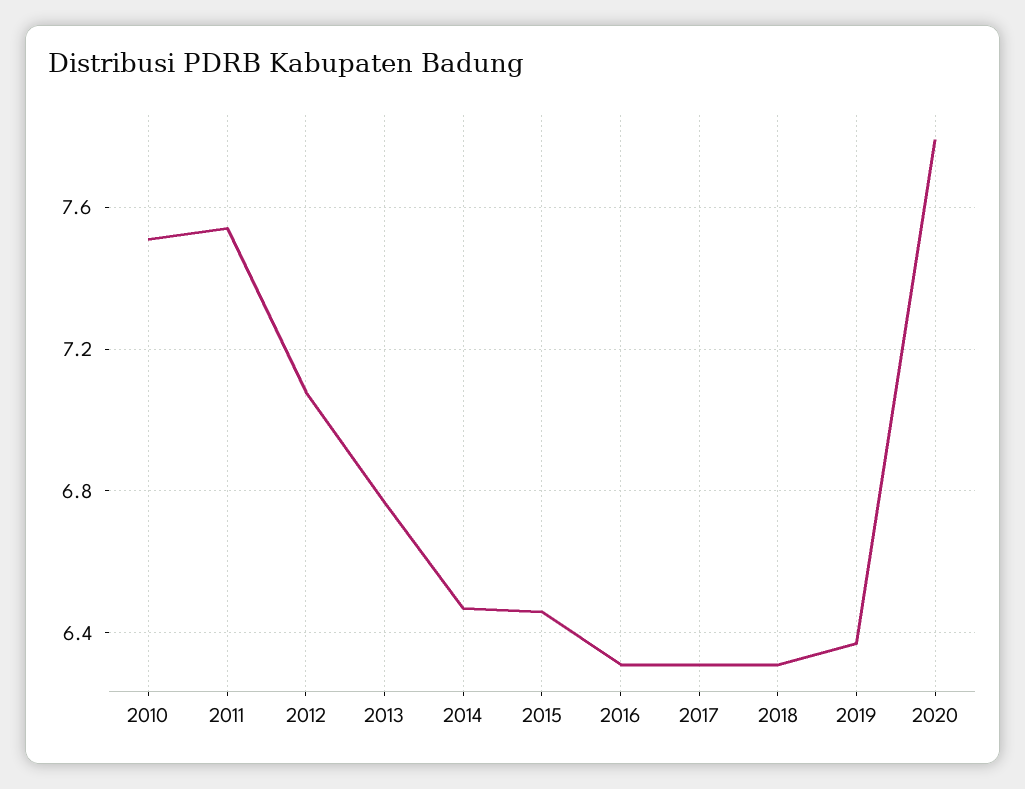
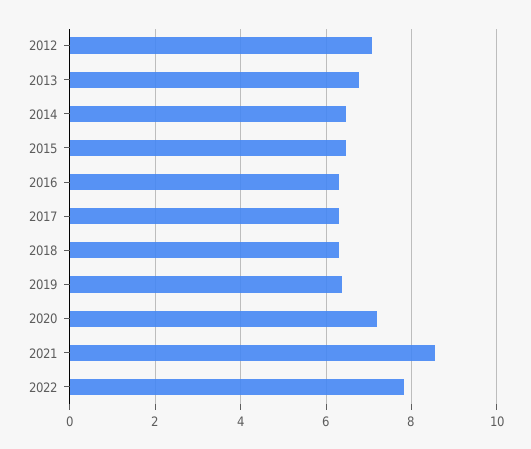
2010: 7.5 -> none
2011: 7.55 -> none
2020: 7.8 -> 7.2
2021: none -> 8.6
2022: none -> 7.8

